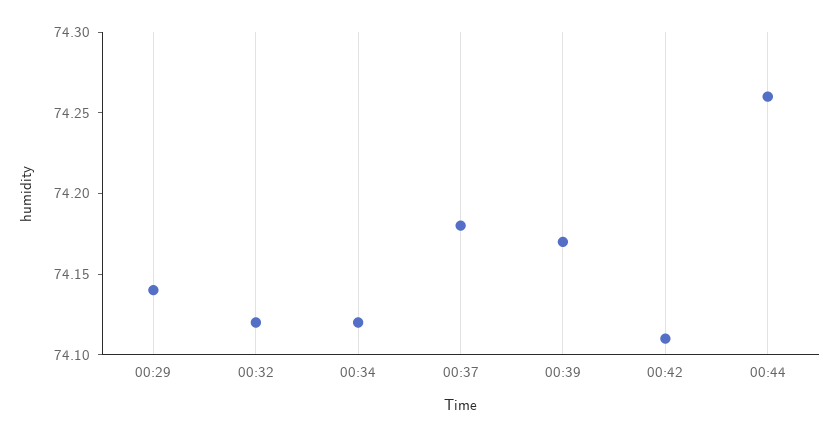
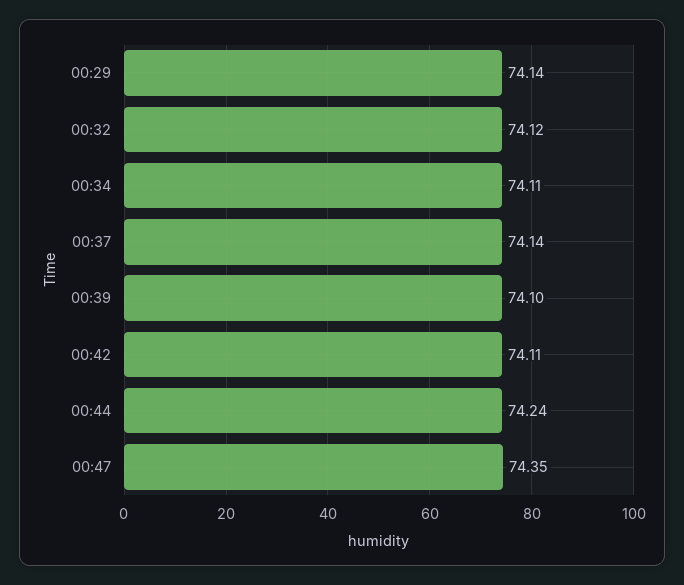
00:34: 74.12 -> 74.11
00:37: 74.18 -> 74.14
00:39: 74.17 -> 74.1
00:44: 74.26 -> 74.24
00:47: none -> 74.35

